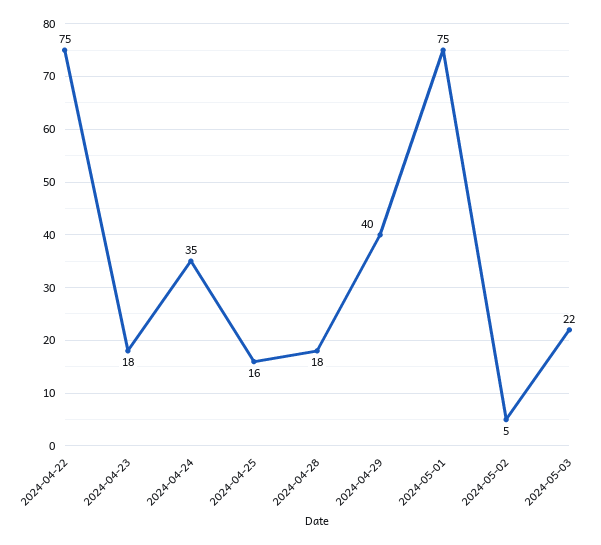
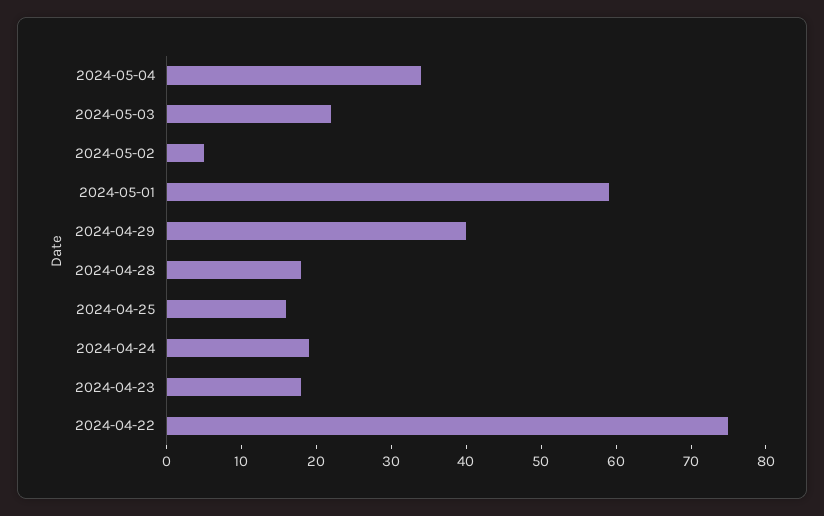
2024-04-24: 35 -> 20
2024-05-01: 75 -> 60
2024-05-04: none -> 35

